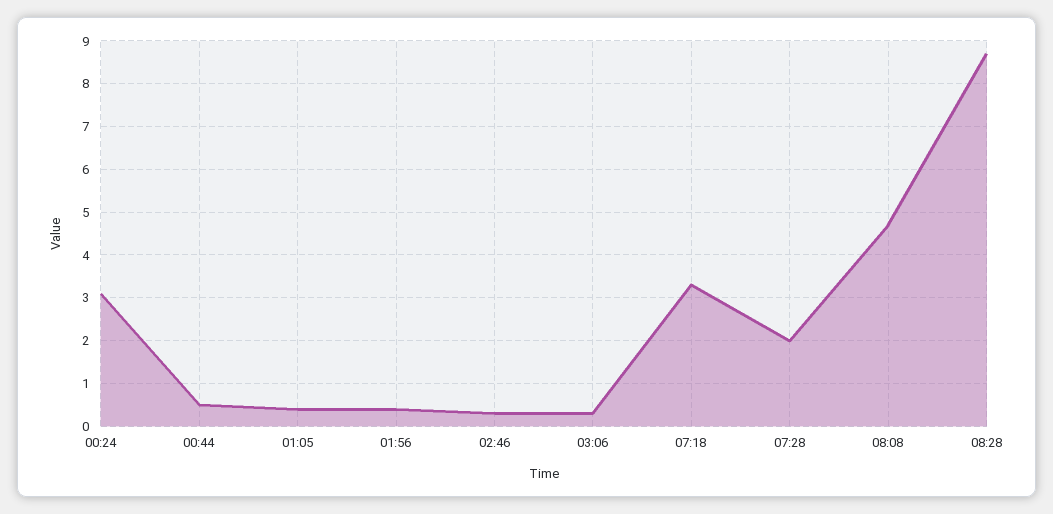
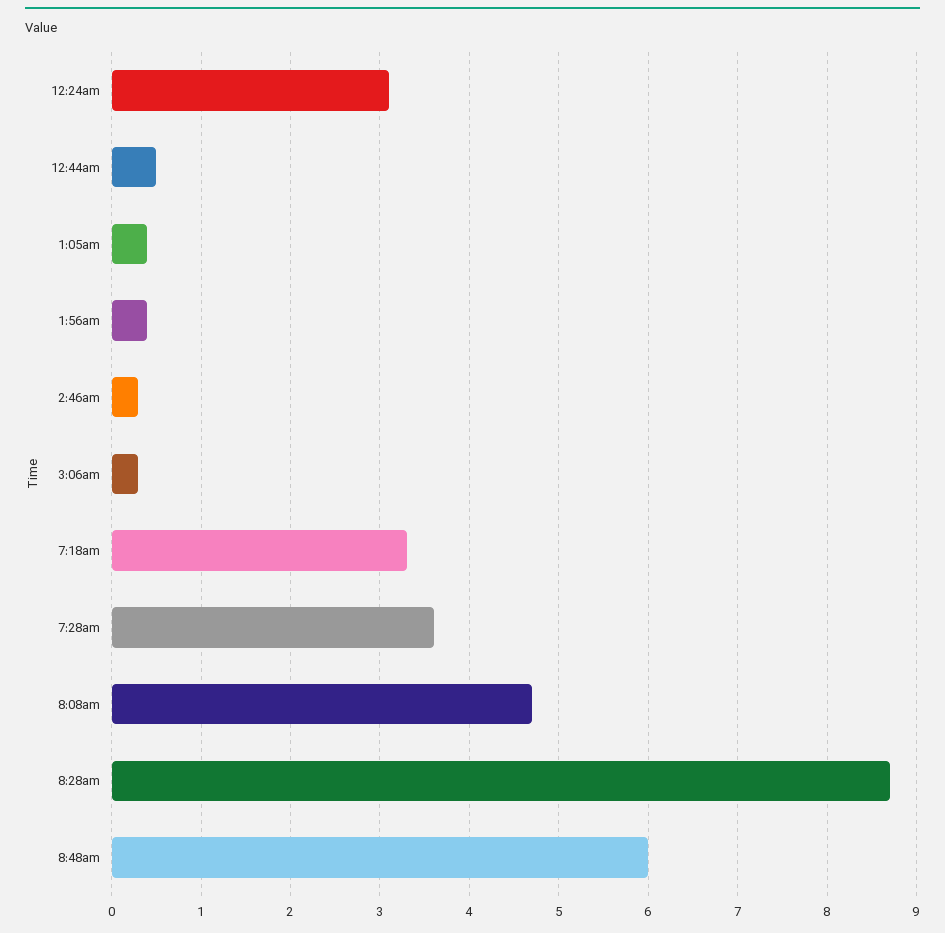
07:28: 2 -> 3.6
8:48am: none -> 6

